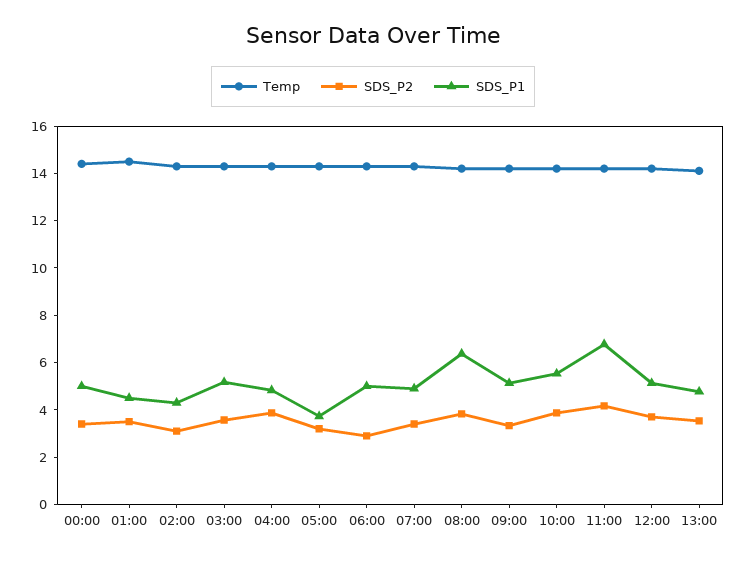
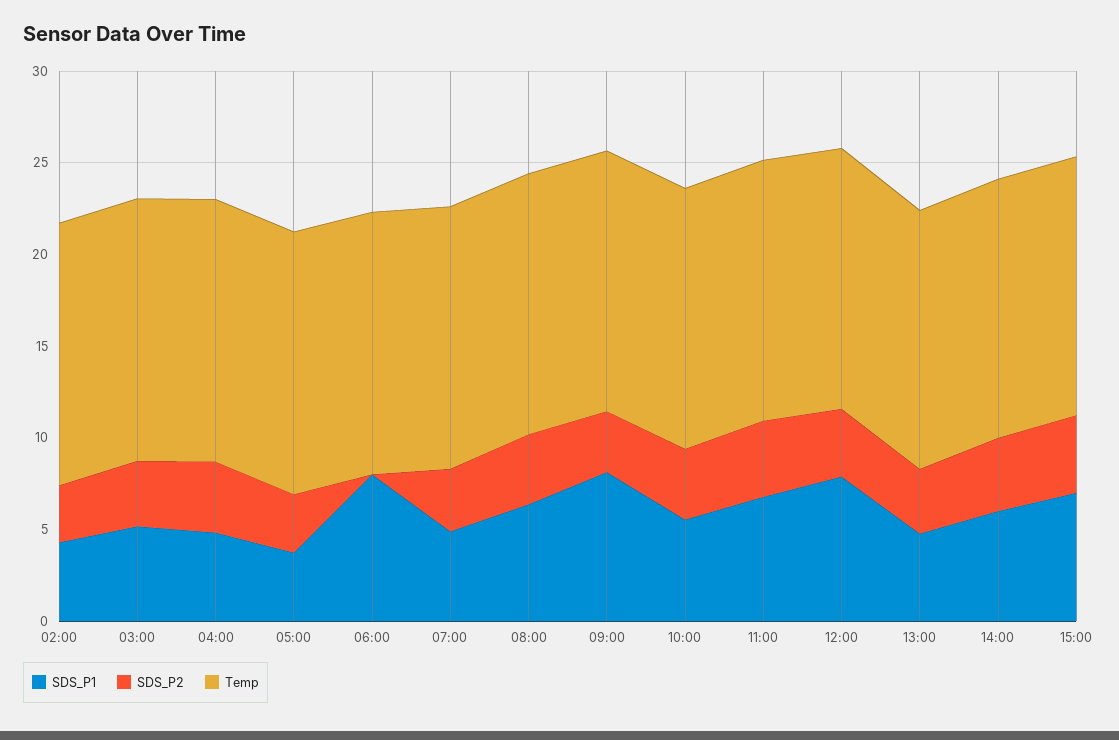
Temp, 00:00: 14.5 -> none
SDS_P2, 00:00: 3.5 -> none
SDS_P1, 00:00: 5 -> none
Temp, 01:00: 14.5 -> none
SDS_P2, 01:00: 3.5 -> none
SDS_P1, 01:00: 4.5 -> none
SDS_P2, 06:00: 3 -> 0
SDS_P1, 06:00: 5 -> 8
SDS_P1, 09:00: 5 -> 8
SDS_P1, 12:00: 5 -> 8
SDS_P1, 14:00: none -> 6
SDS_P2, 14:00: none -> 4
Temp, 14:00: none -> 14
SDS_P1, 15:00: none -> 7
SDS_P2, 15:00: none -> 4
Temp, 15:00: none -> 14

